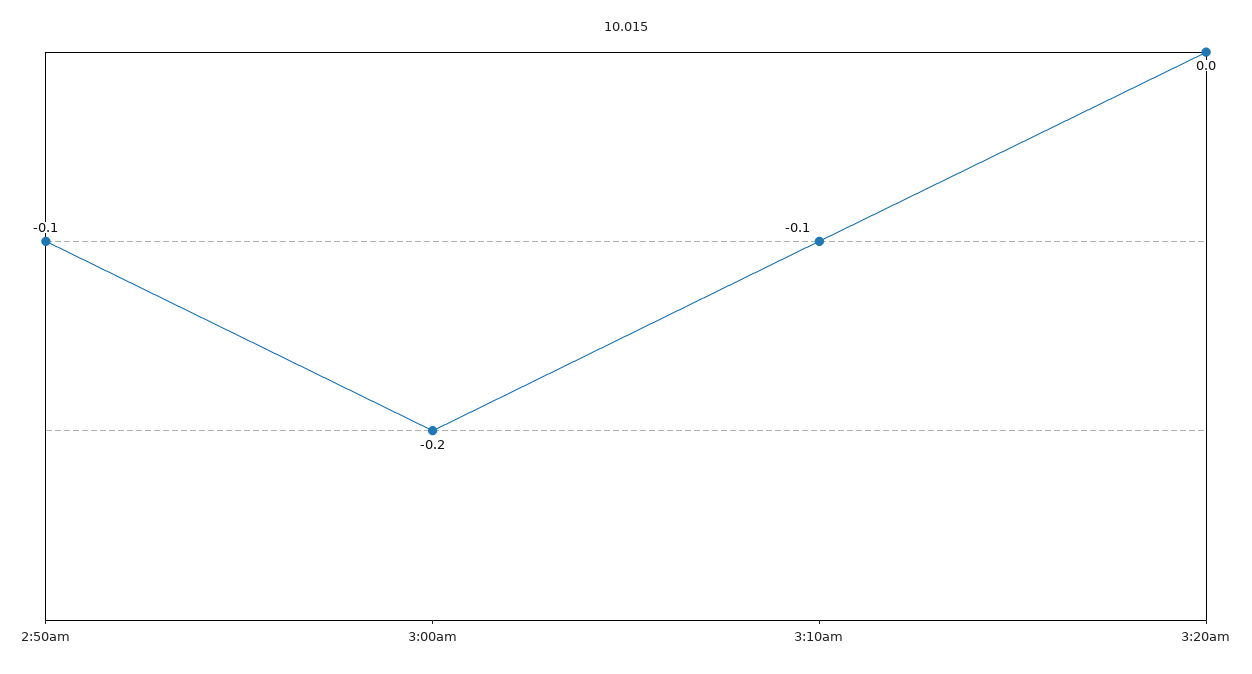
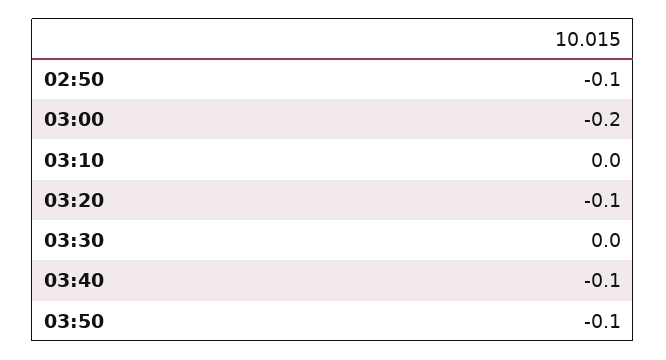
3:10am: -0.1 -> 0
3:20am: 0 -> -0.1
03:30: none -> 0
03:40: none -> -0.1
03:50: none -> -0.1

